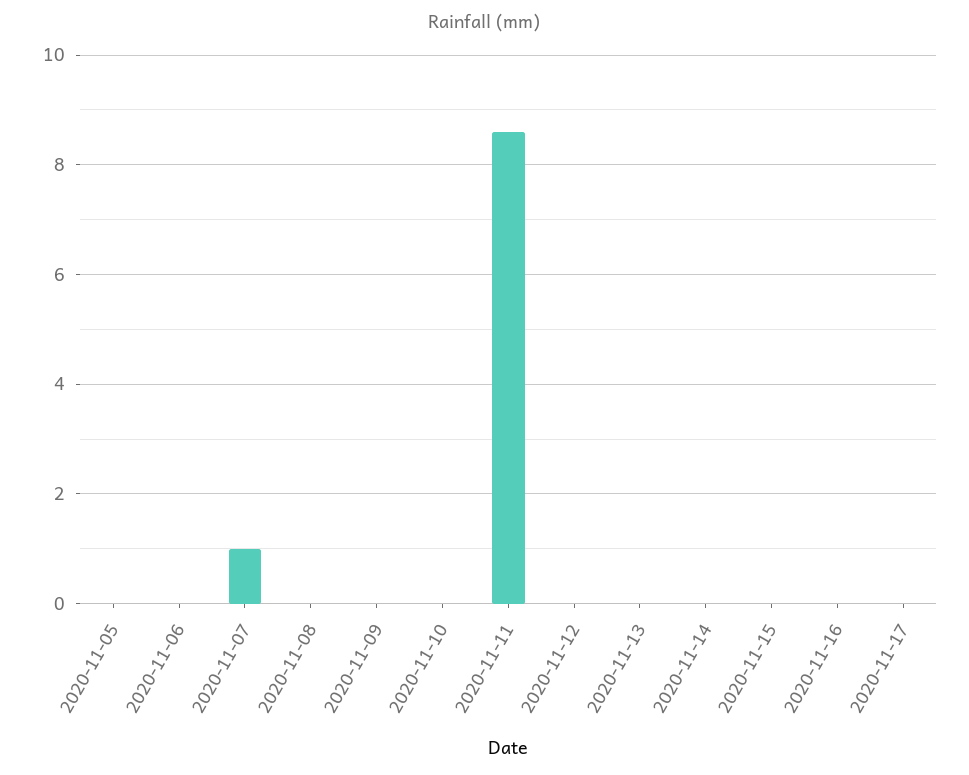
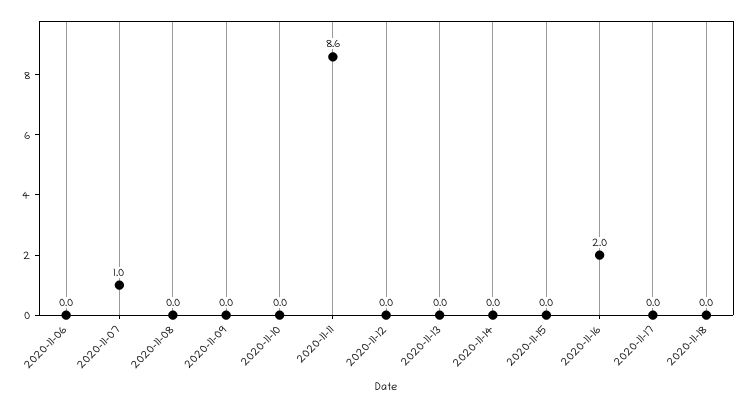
2020-11-05: 0 -> none
2020-11-16: 0 -> 2
2020-11-18: none -> 0

